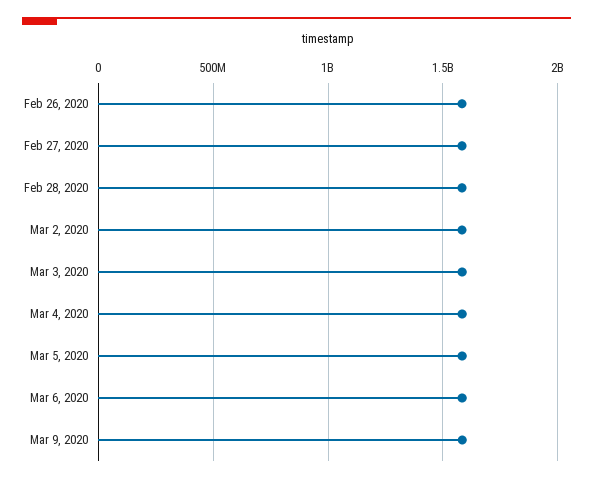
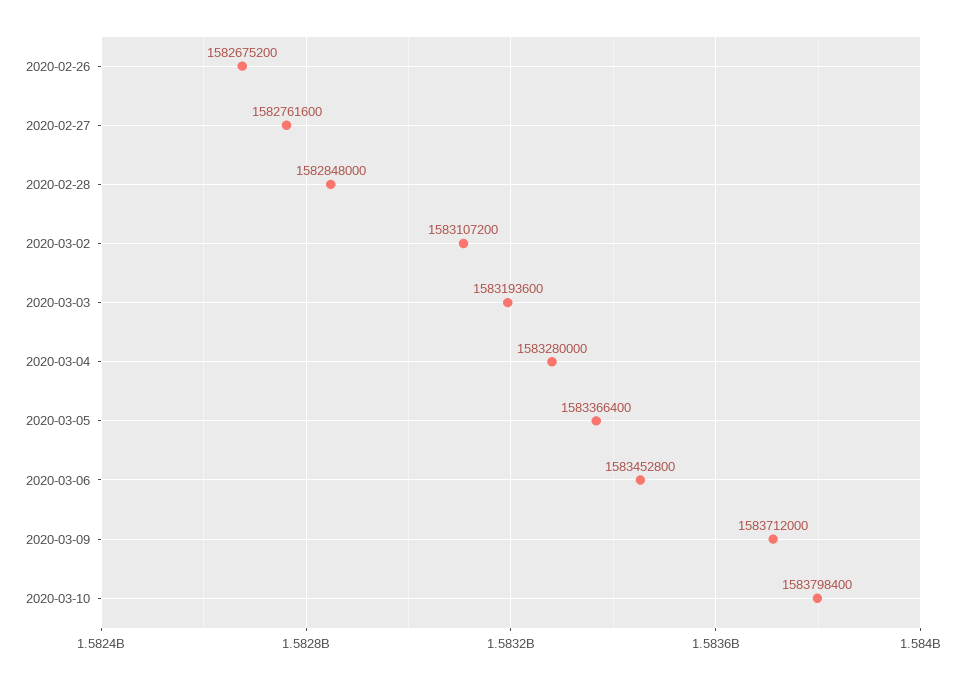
2020-03-10: none -> 1583798400

